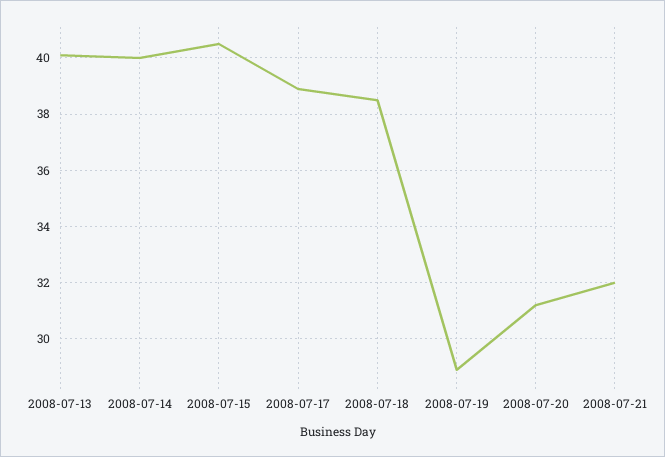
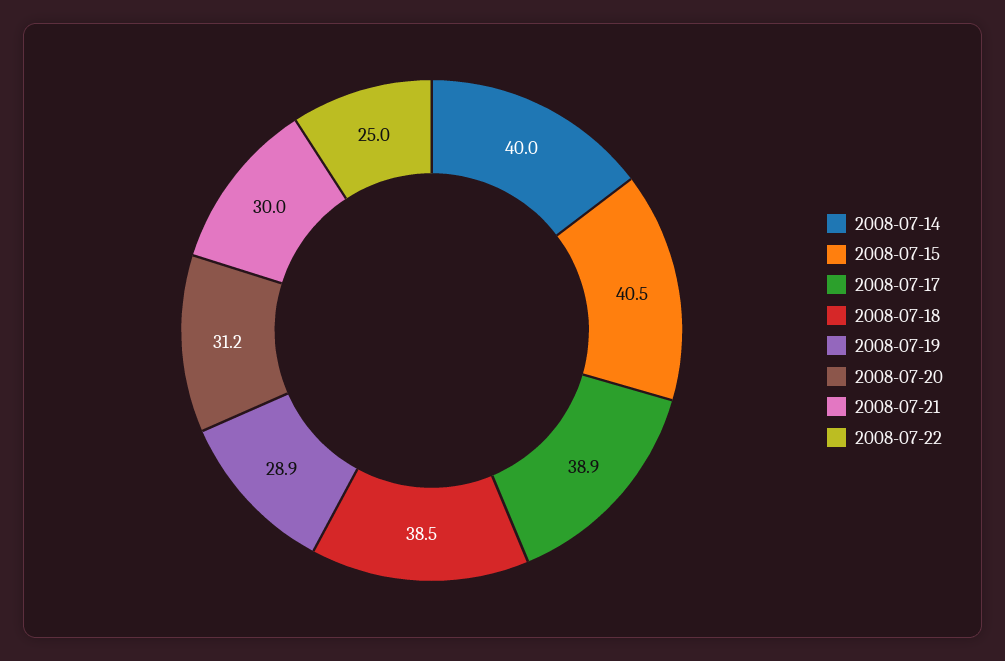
2008-07-13: 40 -> none
2008-07-21: 32 -> 30
2008-07-22: none -> 25

